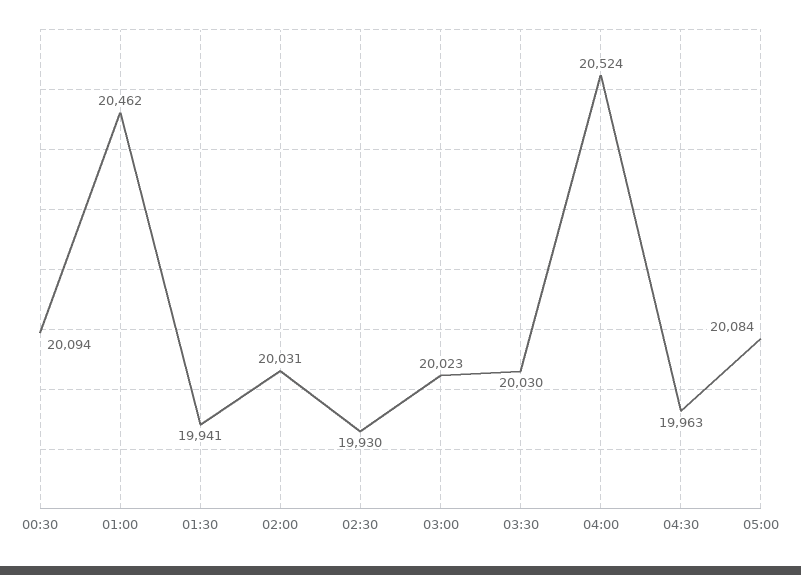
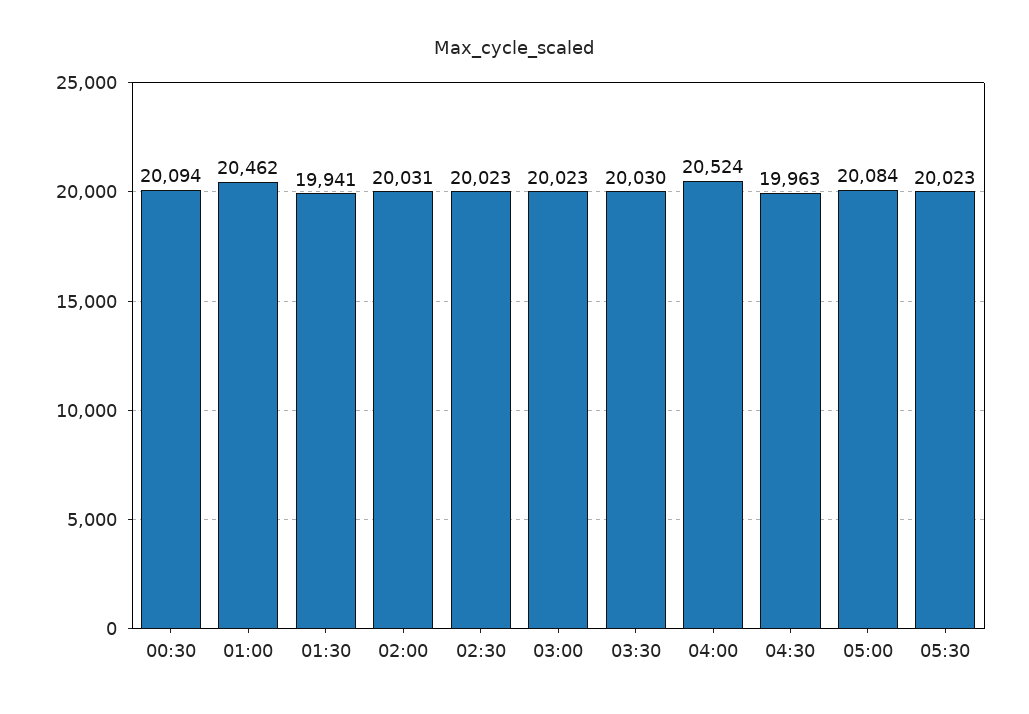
02:30: 19930 -> 20023
05:30: none -> 20023

